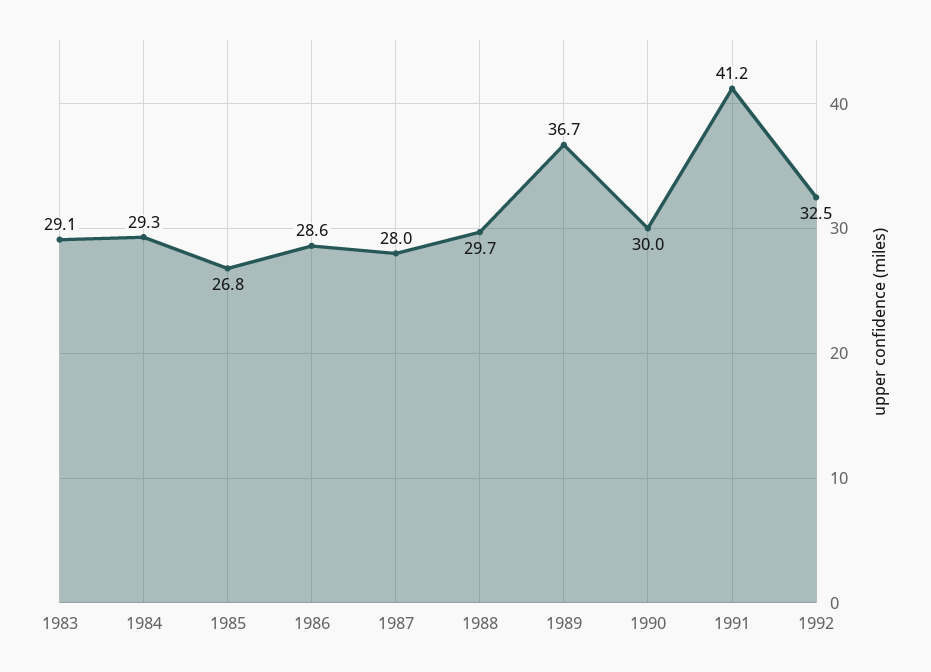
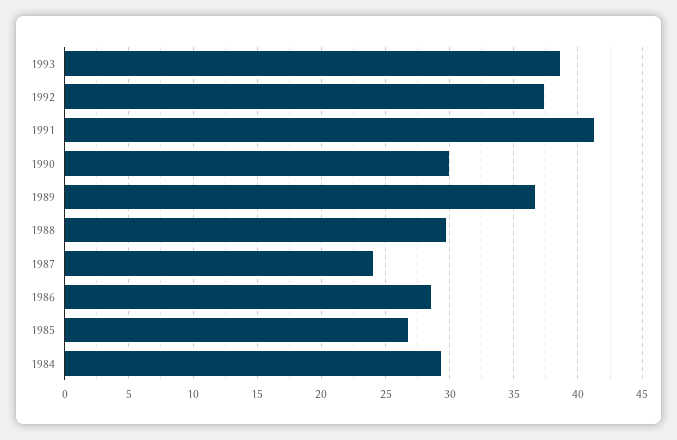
1983: 29.1 -> none
1987: 28 -> 24
1992: 32.5 -> 37.5
1993: none -> 38.5

